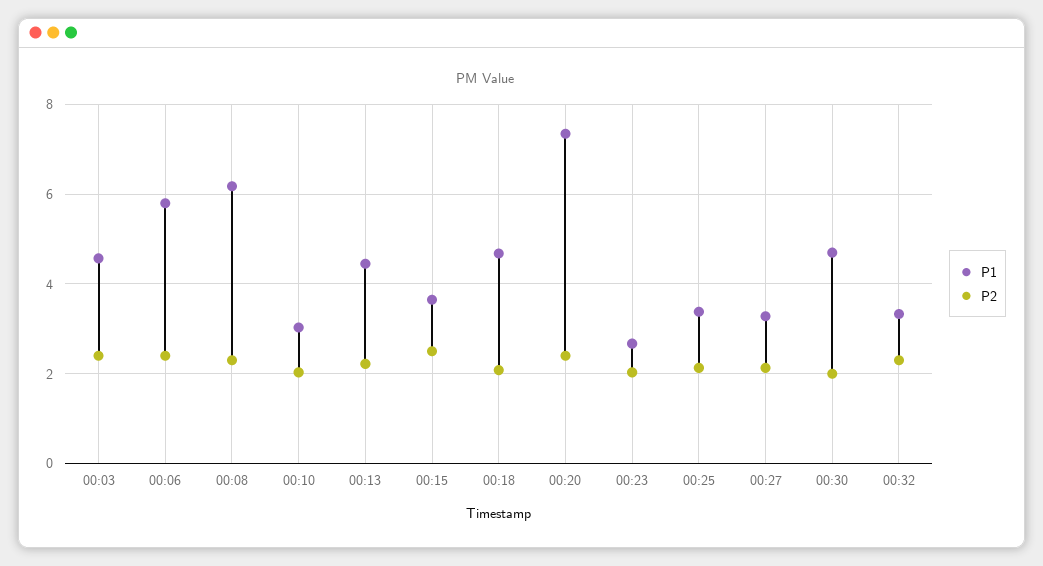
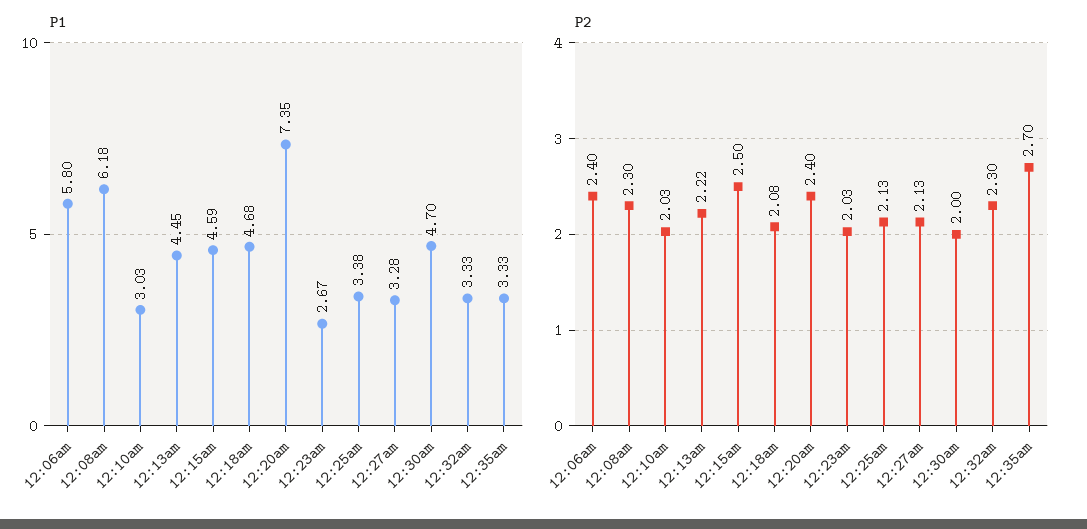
P1, 00:03: 4.6 -> none
P2, 00:03: 2.4 -> none
P1, 00:15: 3.6 -> 4.59
P1, 12:35am: none -> 3.33
P2, 12:35am: none -> 2.7

